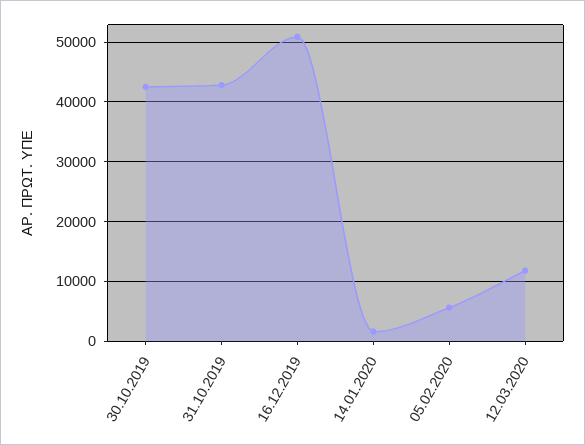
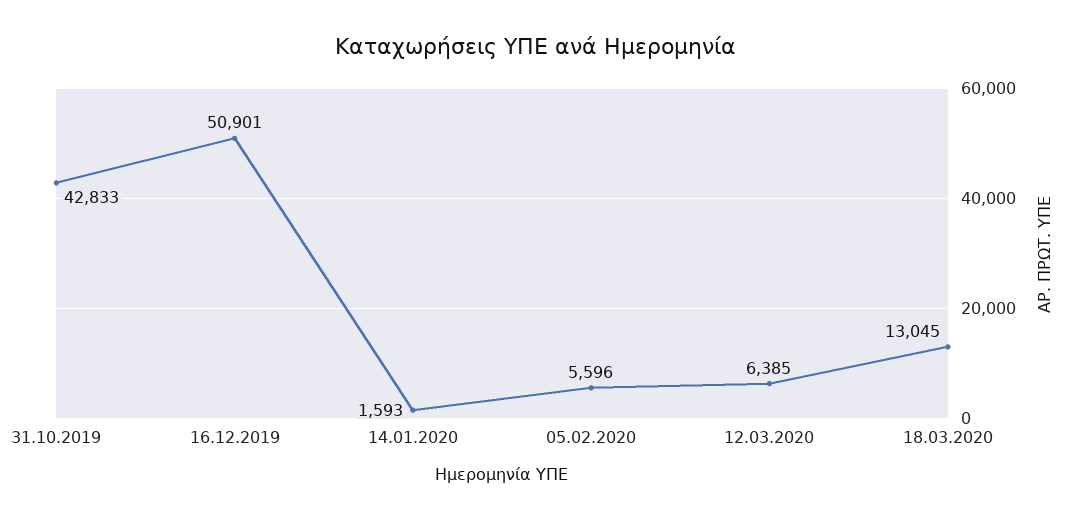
30.10.2019: 42000 -> none
12.03.2020: 12000 -> 6385
18.03.2020: none -> 13045

